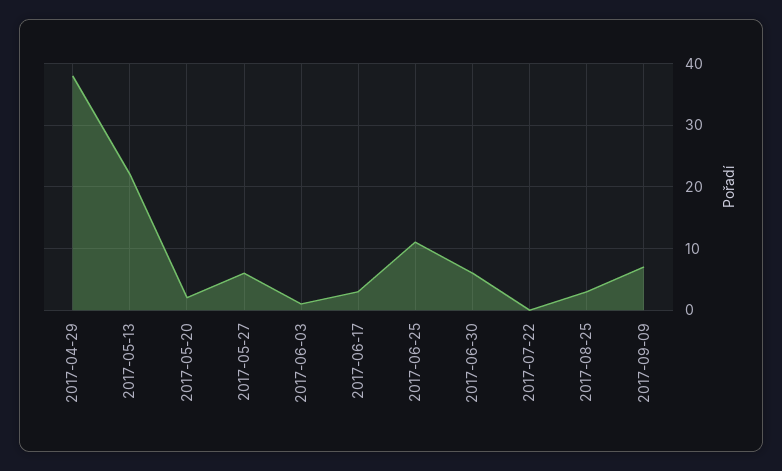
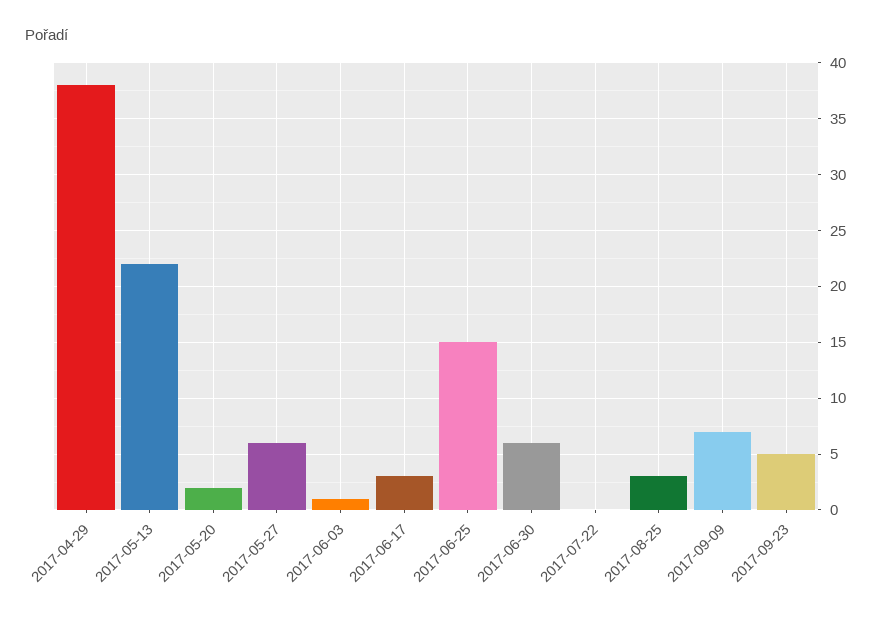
2017-06-25: 11 -> 15
2017-09-23: none -> 5

